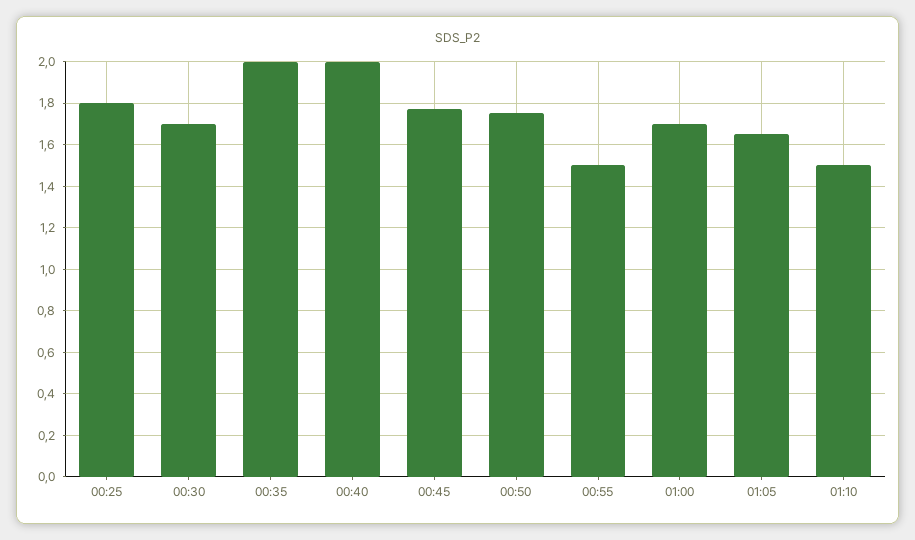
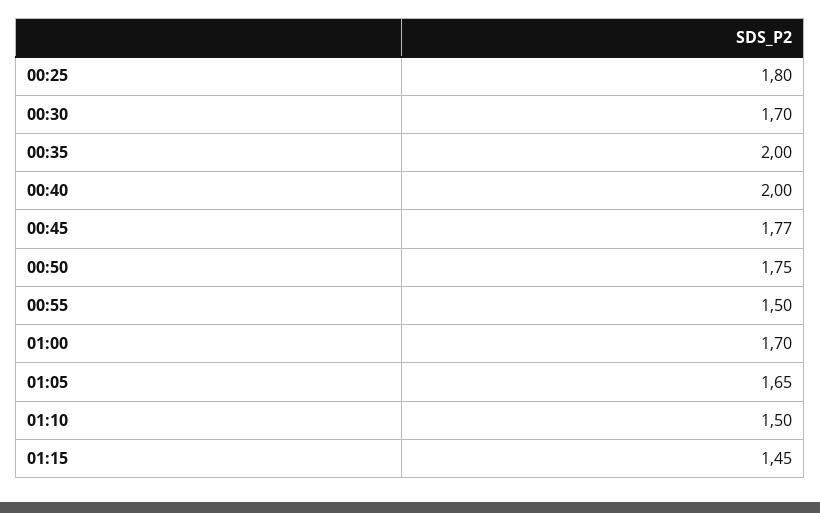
01:15: none -> 1.45

